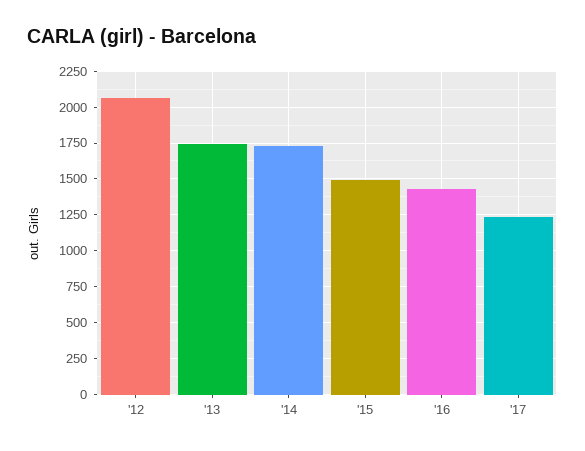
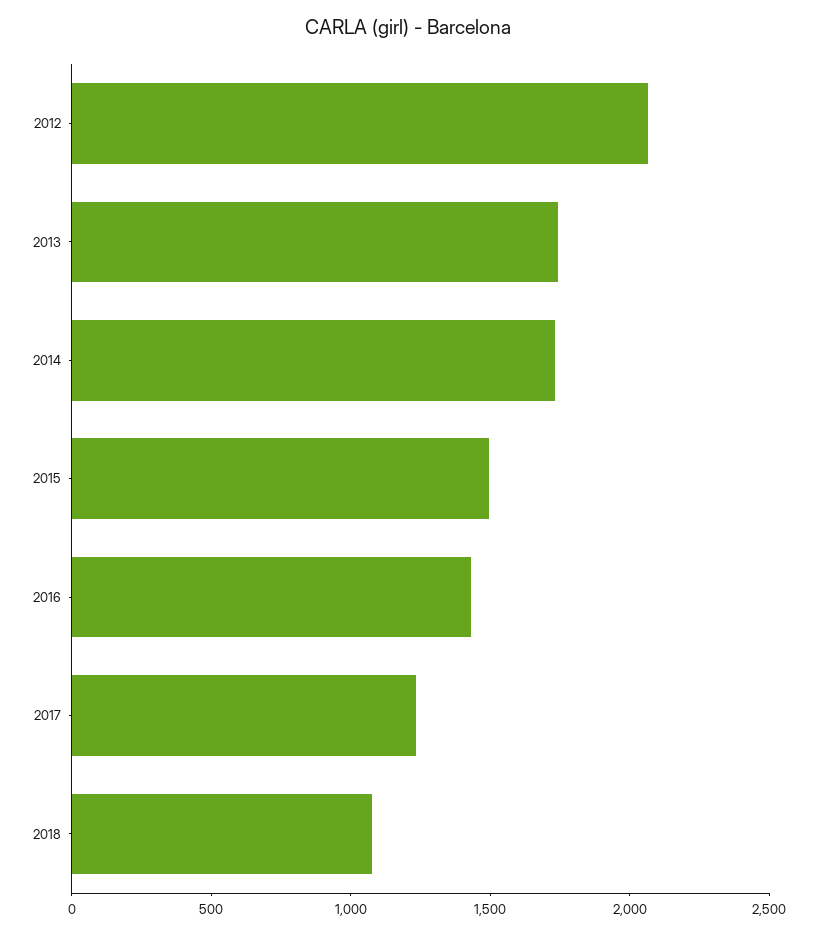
2018: none -> 1100

